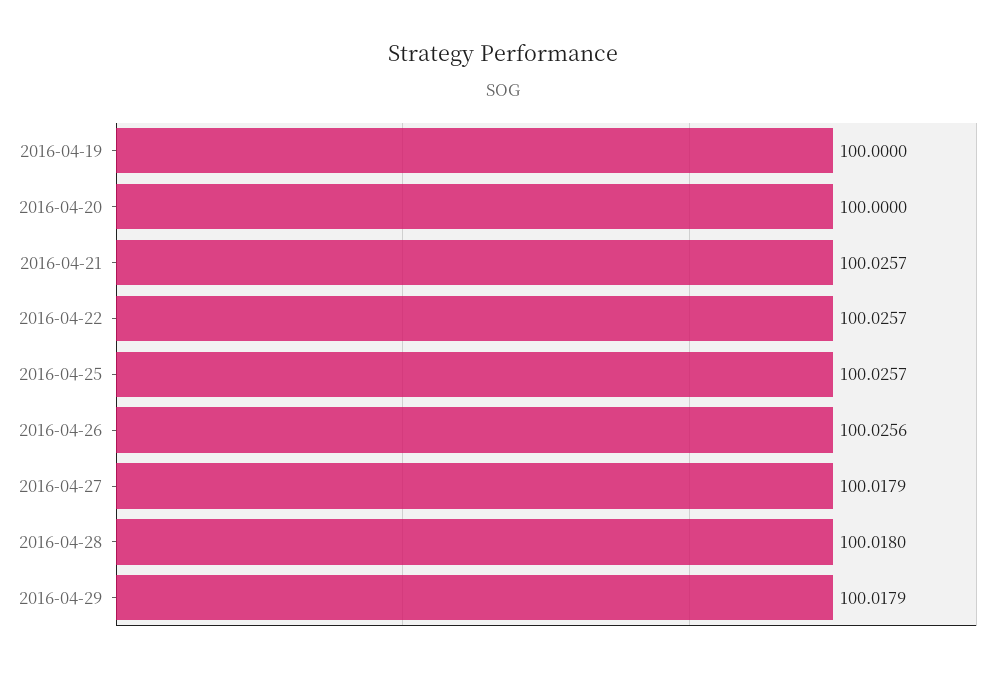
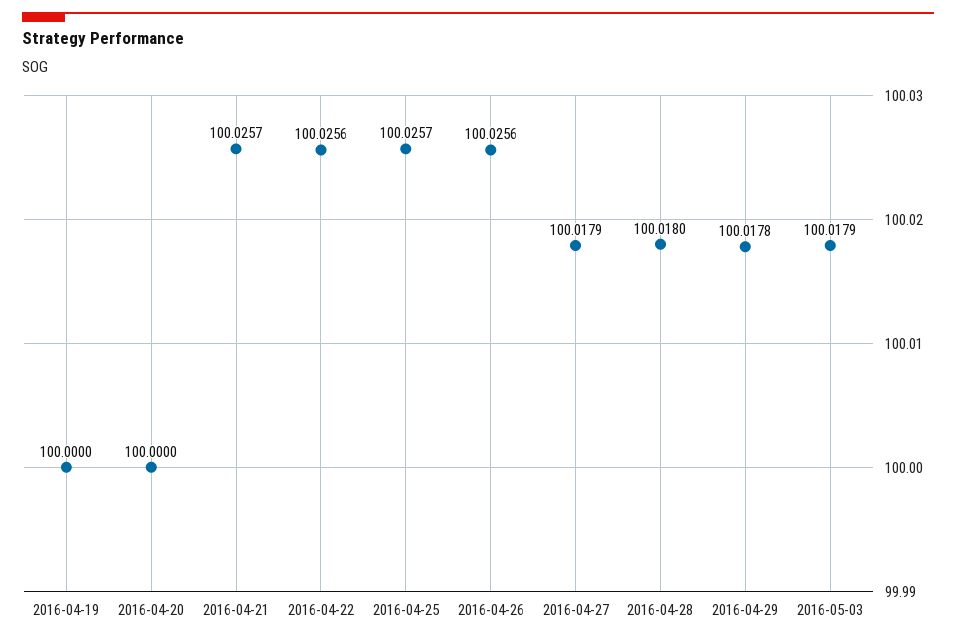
2016-04-22: 100.0257 -> 100.0256
2016-04-29: 100.0179 -> 100.0178
2016-05-03: none -> 100.0179

